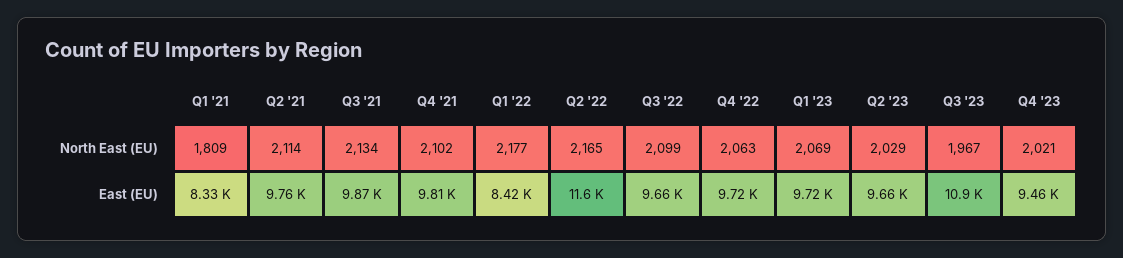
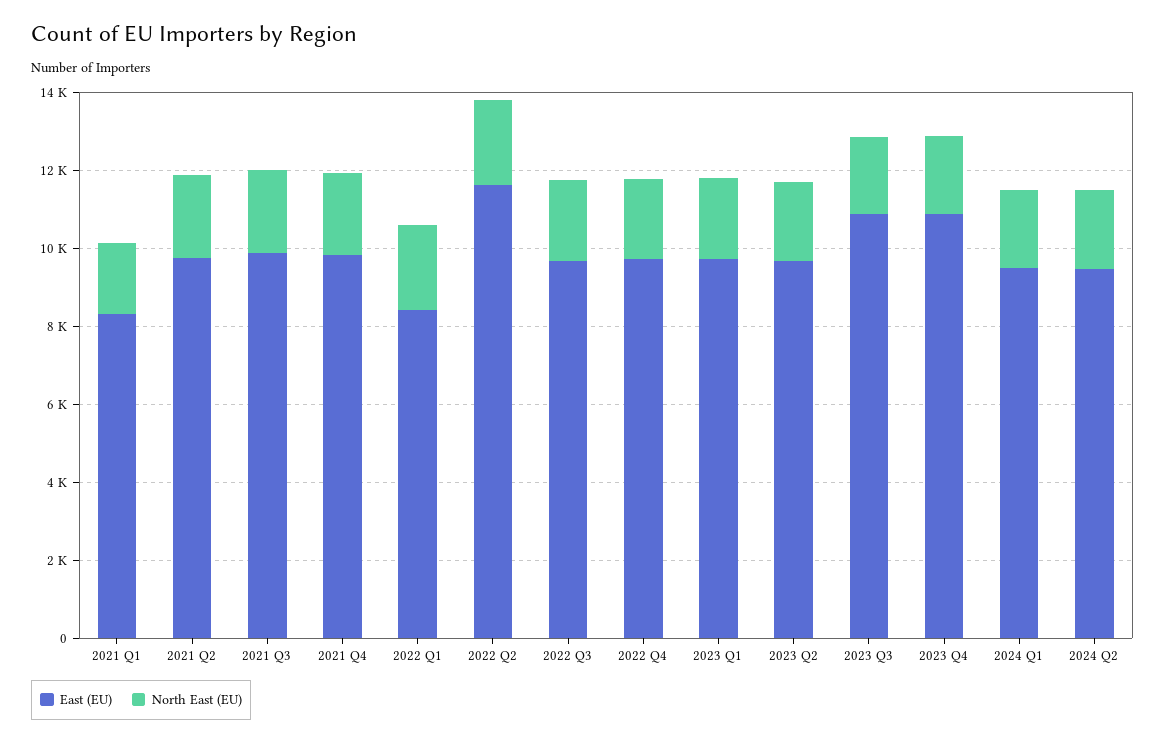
East (EU), Q4 '23: 9460 -> 11000
East (EU), 2024 Q1: none -> 9500
North East (EU), 2024 Q1: none -> 2000
East (EU), 2024 Q2: none -> 9500
North East (EU), 2024 Q2: none -> 2000

